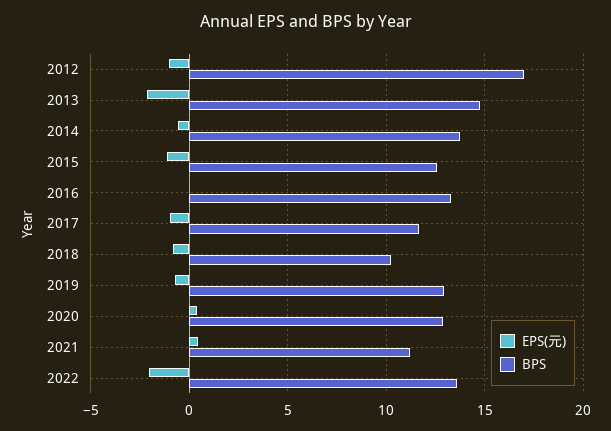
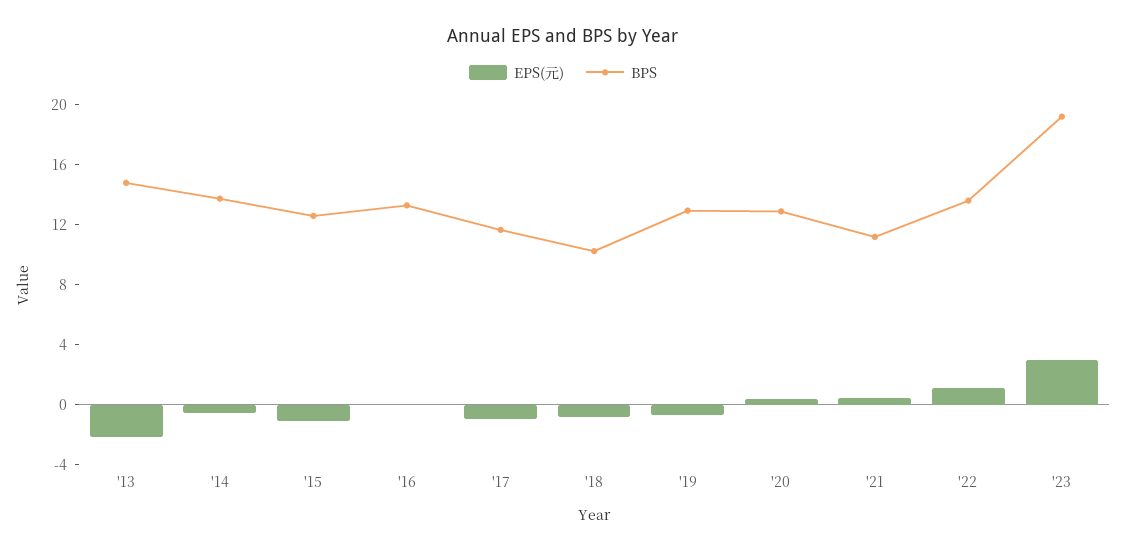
EPS(元), 2012: -1 -> none
BPS, 2012: 17 -> none
EPS(元), 2022: -2 -> 1
EPS(元), '23: none -> 3
BPS, '23: none -> 19

